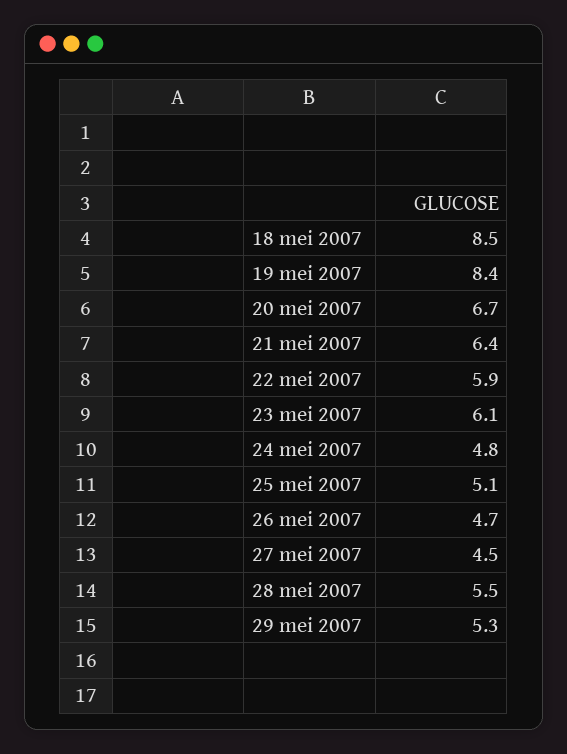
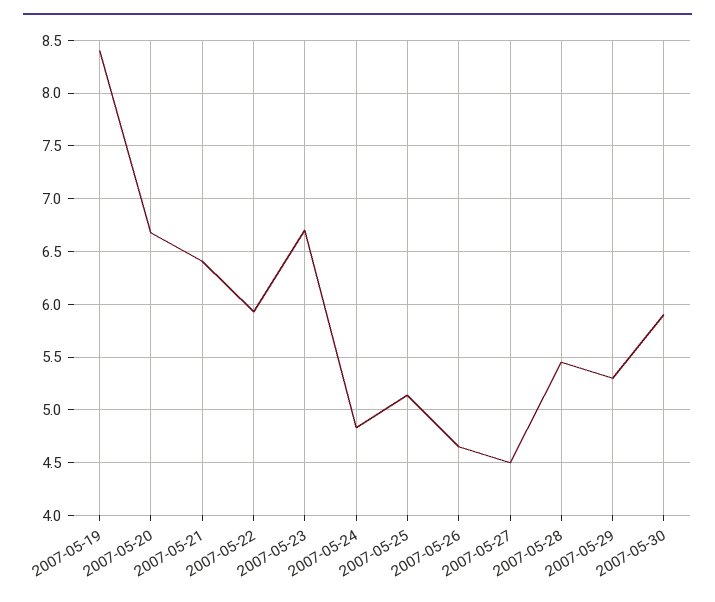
18 mei 2007: 8.5 -> none
23 mei 2007: 6.1 -> 6.7
2007-05-30: none -> 5.9

